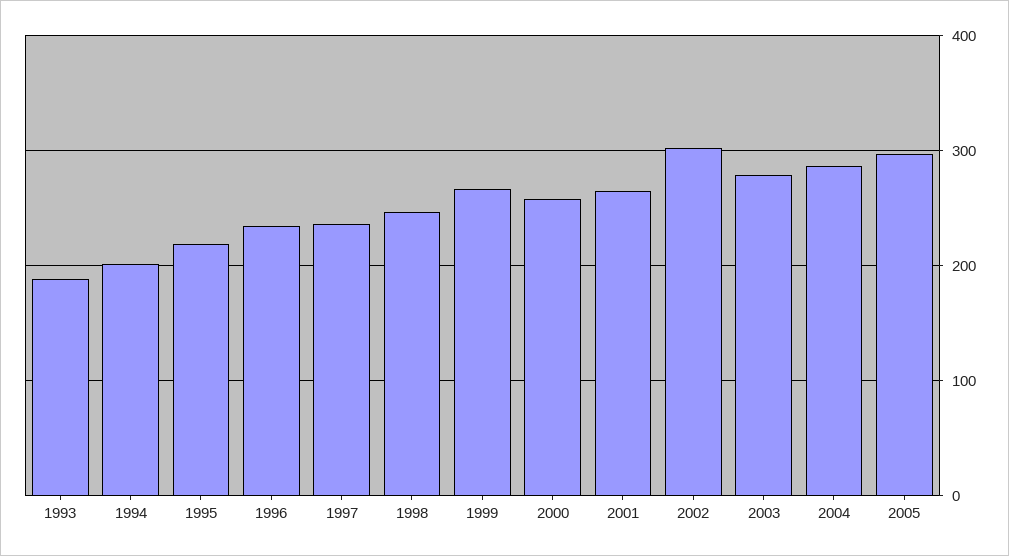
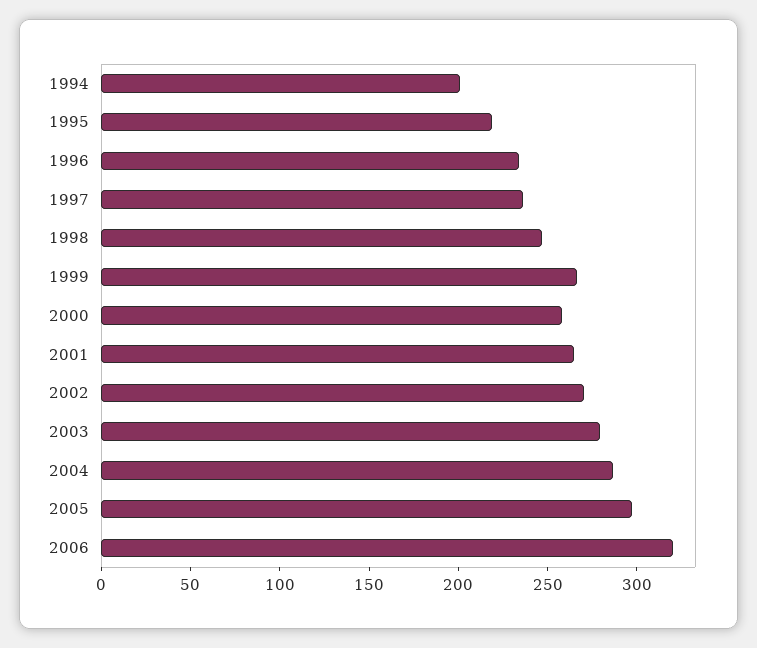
1993: 190 -> none
2002: 300 -> 270
2006: none -> 320

